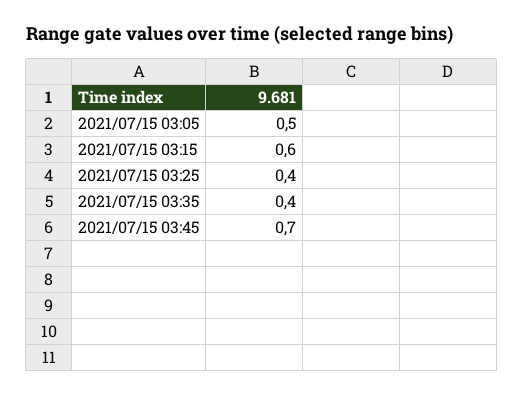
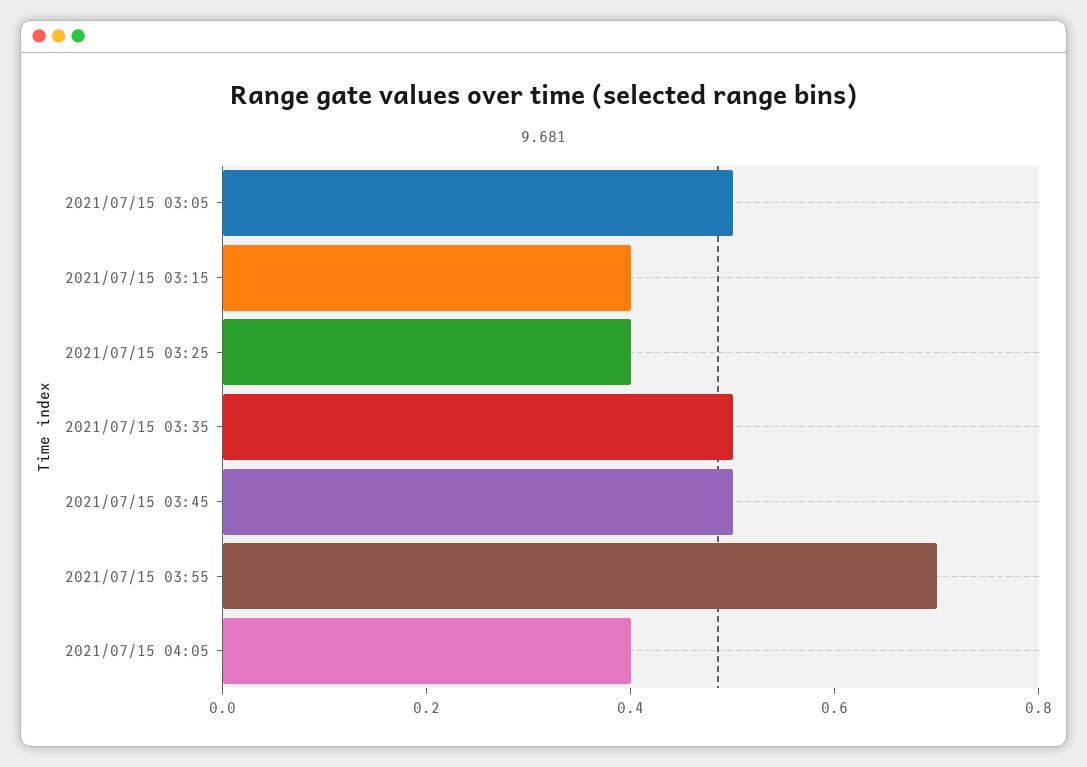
2021/07/15 03:15: 0.6 -> 0.4
2021/07/15 03:35: 0.4 -> 0.5
2021/07/15 03:45: 0.7 -> 0.5
2021/07/15 03:55: none -> 0.7
2021/07/15 04:05: none -> 0.4

